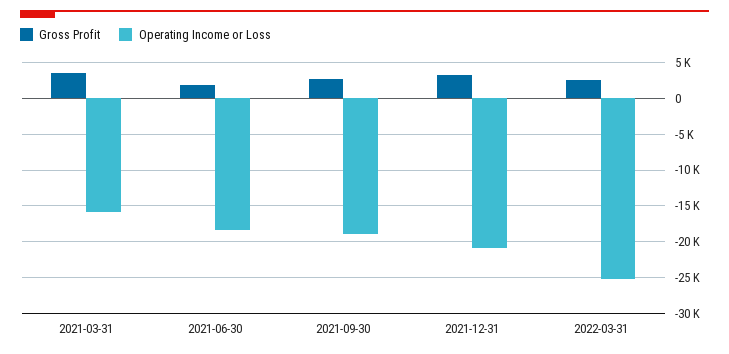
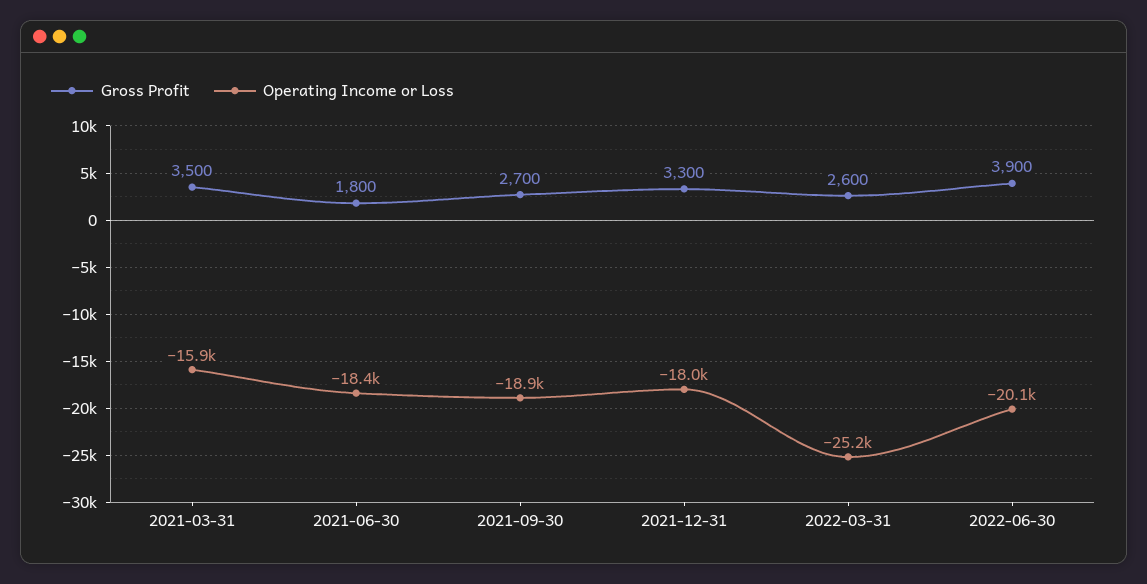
Operating Income or Loss, 2021-12-31: -21000 -> -18000
Gross Profit, 2022-06-30: none -> 3900
Operating Income or Loss, 2022-06-30: none -> -20100

